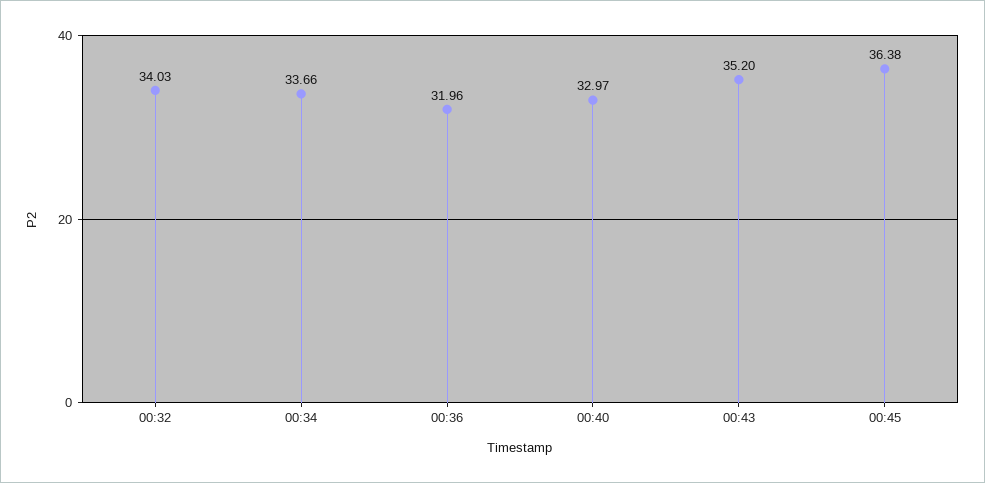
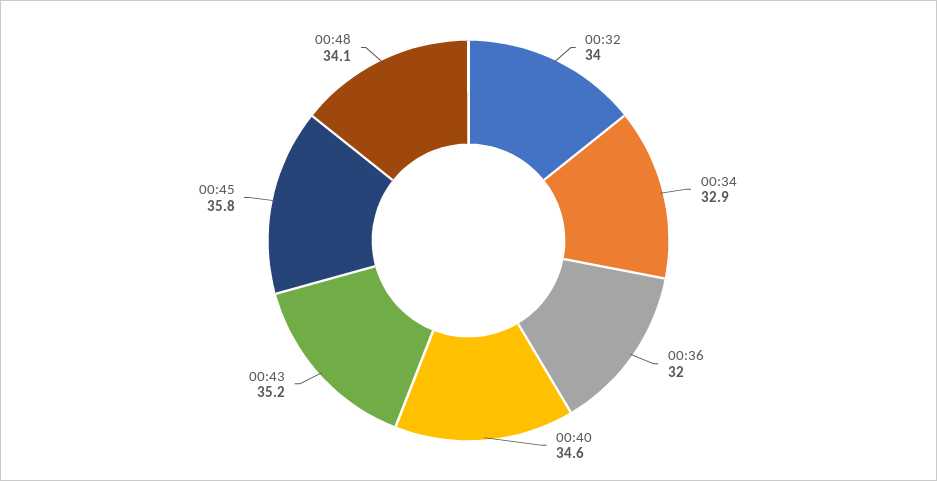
00:34: 33.66 -> 32.9
00:40: 32.97 -> 34.6
00:45: 36.38 -> 35.8
00:48: none -> 34.1

